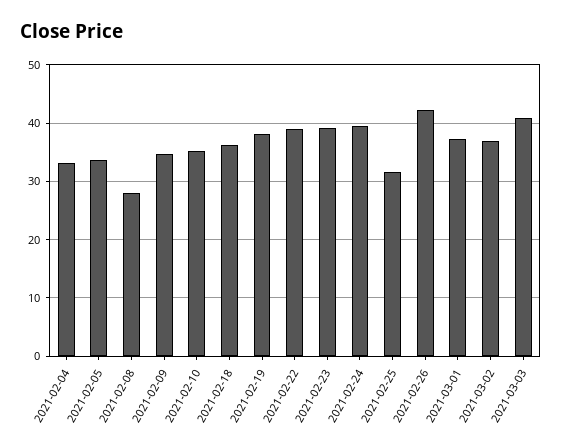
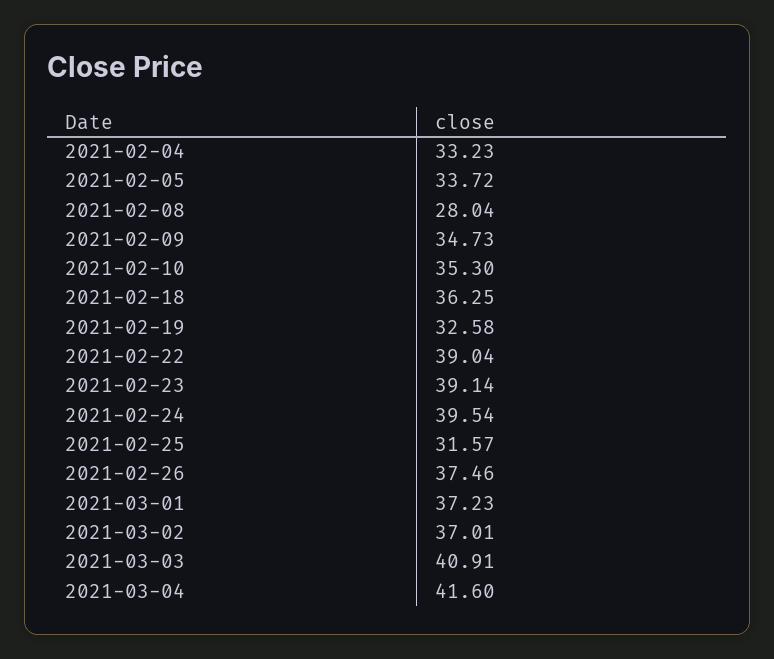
2021-02-19: 38 -> 32.58
2021-02-26: 42 -> 37.46
2021-03-04: none -> 41.6

